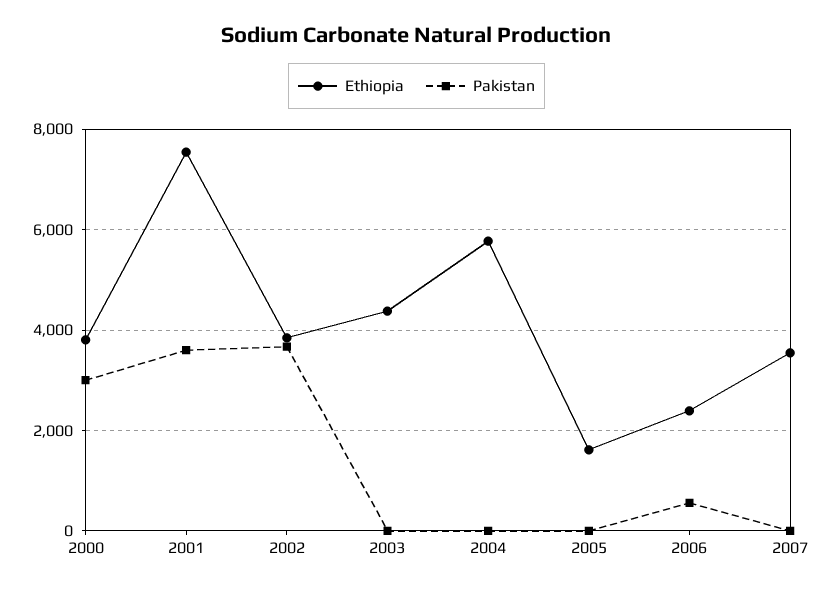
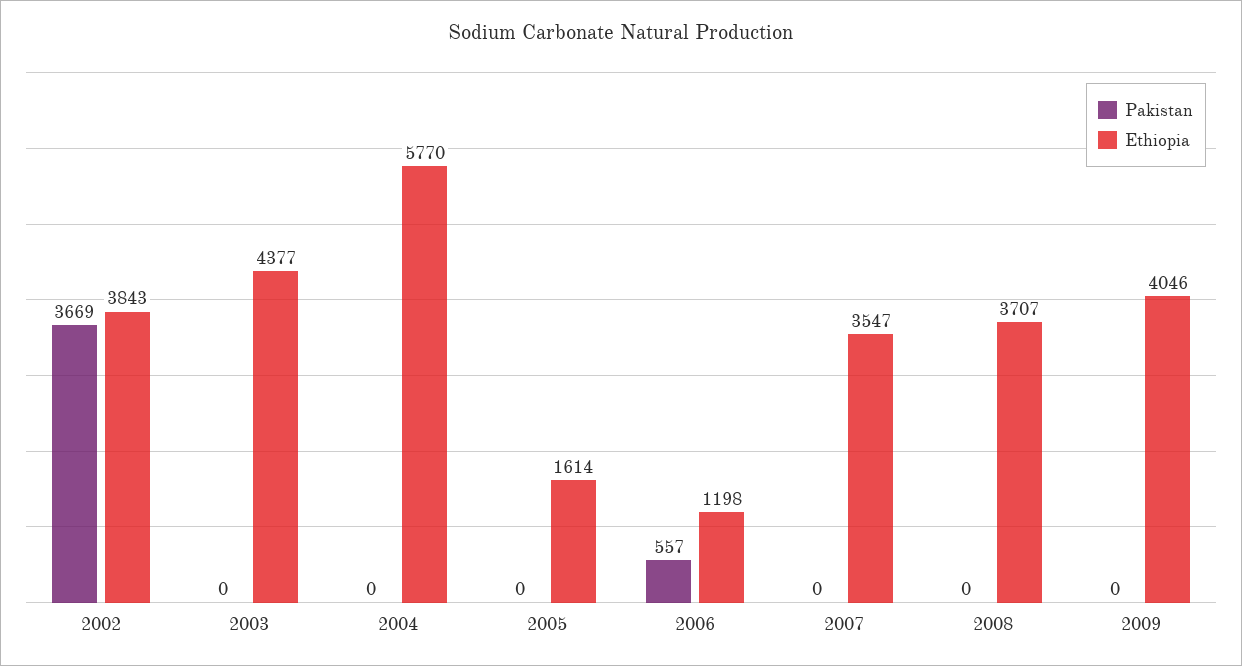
Ethiopia, 2000: 3800 -> none
Pakistan, 2000: 3000 -> none
Ethiopia, 2001: 7600 -> none
Pakistan, 2001: 3600 -> none
Ethiopia, 2006: 2400 -> 1198
Pakistan, 2008: none -> 0
Ethiopia, 2008: none -> 3707
Pakistan, 2009: none -> 0
Ethiopia, 2009: none -> 4046

